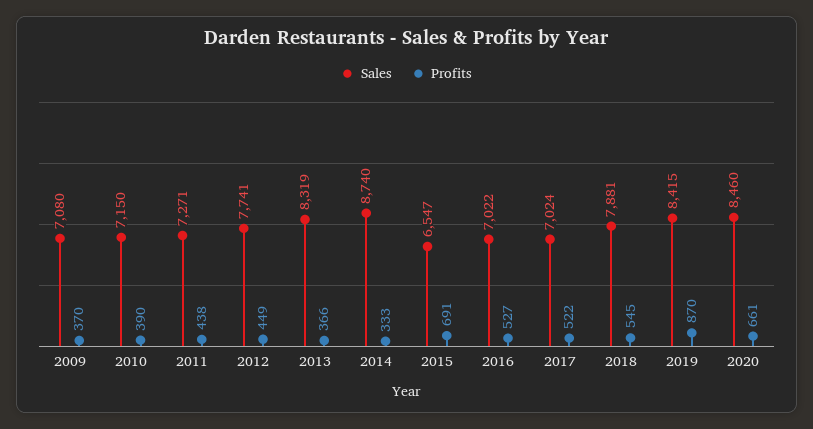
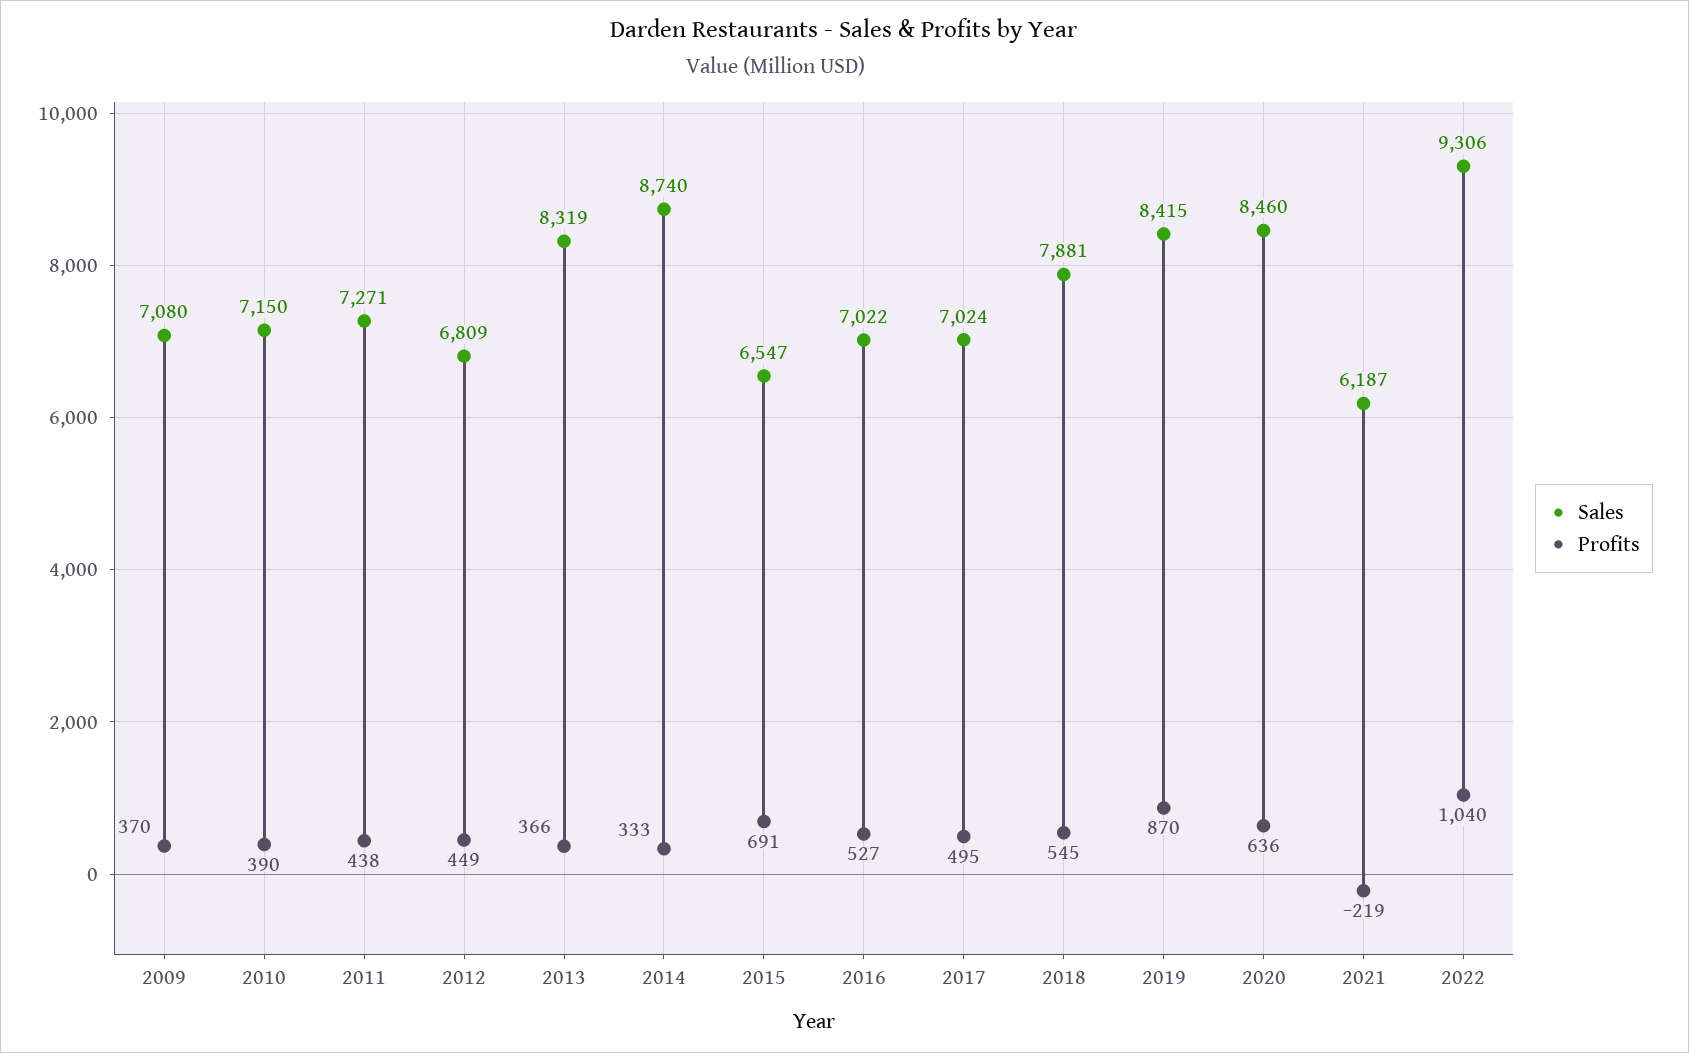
Sales, 2012: 7741 -> 6809
Profits, 2017: 522 -> 495
Profits, 2020: 661 -> 636
Sales, 2021: none -> 6187
Profits, 2021: none -> -219
Sales, 2022: none -> 9306
Profits, 2022: none -> 1040

